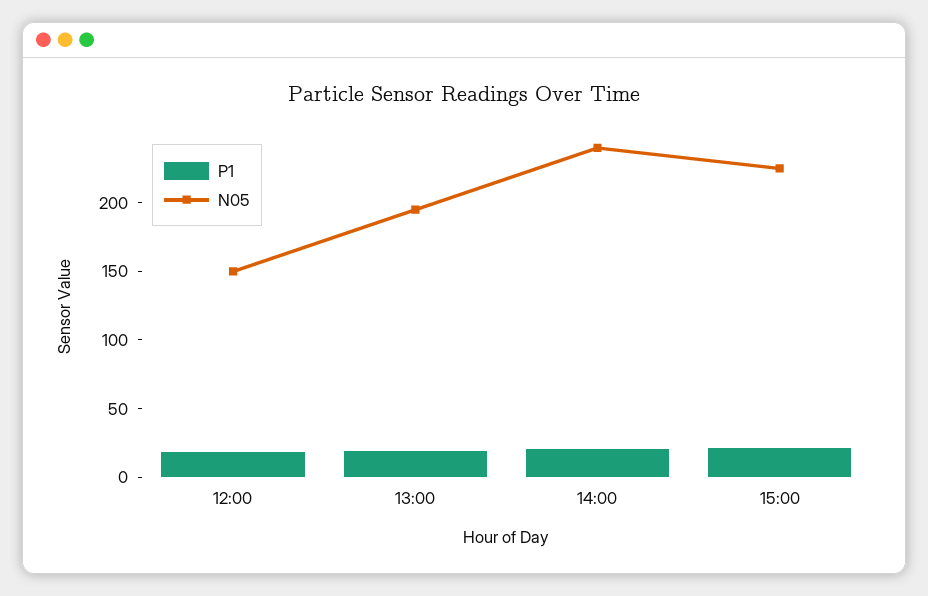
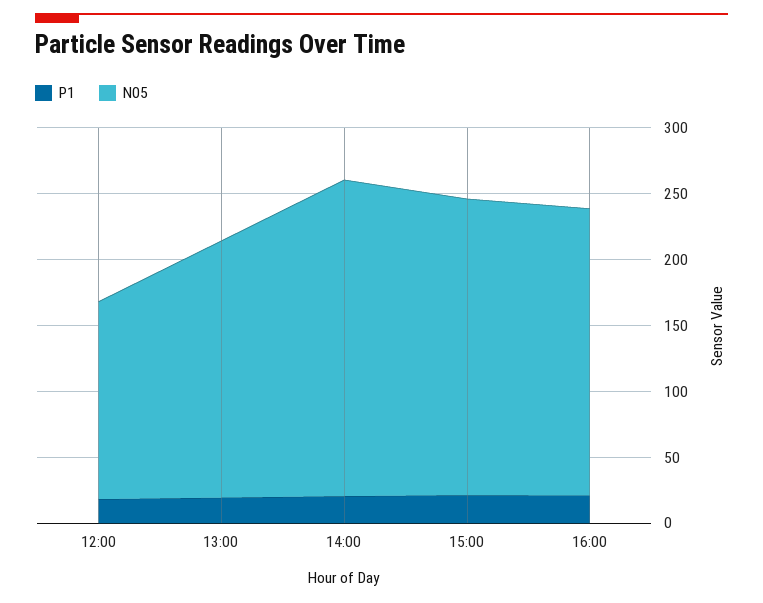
P1, 16:00: none -> 20
N05, 16:00: none -> 220

